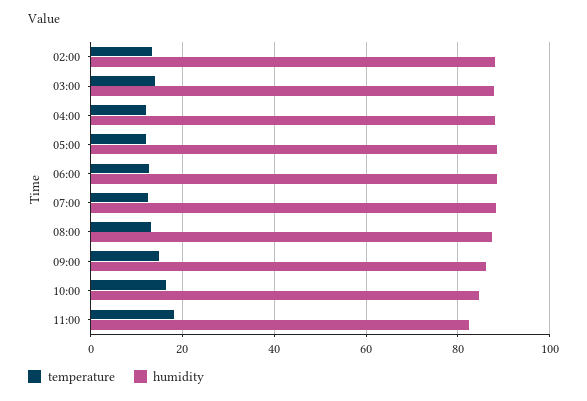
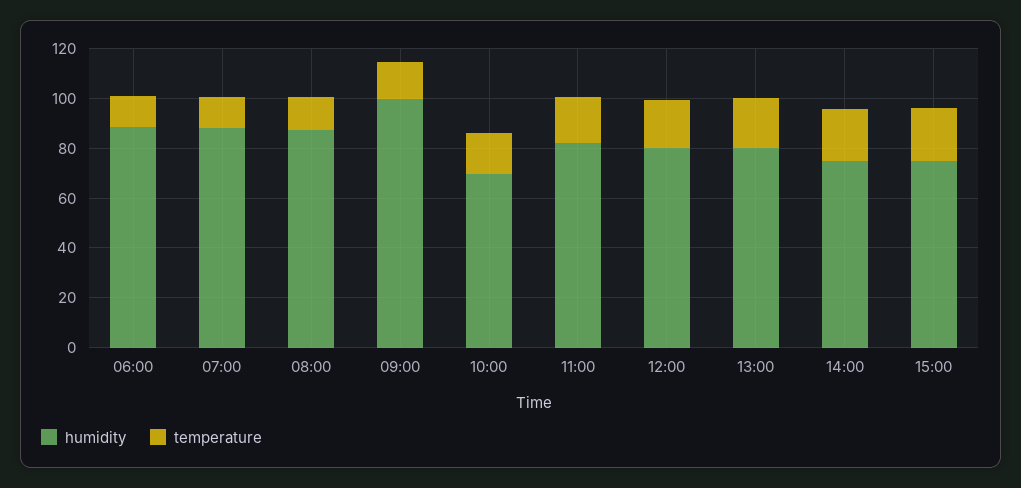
temperature, 02:00: 14 -> none
humidity, 02:00: 88 -> none
temperature, 03:00: 14 -> none
humidity, 03:00: 88 -> none
temperature, 04:00: 12 -> none
humidity, 04:00: 88 -> none
temperature, 05:00: 12 -> none
humidity, 05:00: 88 -> none
humidity, 09:00: 86 -> 100
humidity, 10:00: 84 -> 70
humidity, 12:00: none -> 80
temperature, 12:00: none -> 20
humidity, 13:00: none -> 80
temperature, 13:00: none -> 20
humidity, 14:00: none -> 75
temperature, 14:00: none -> 20
humidity, 15:00: none -> 75
temperature, 15:00: none -> 20

